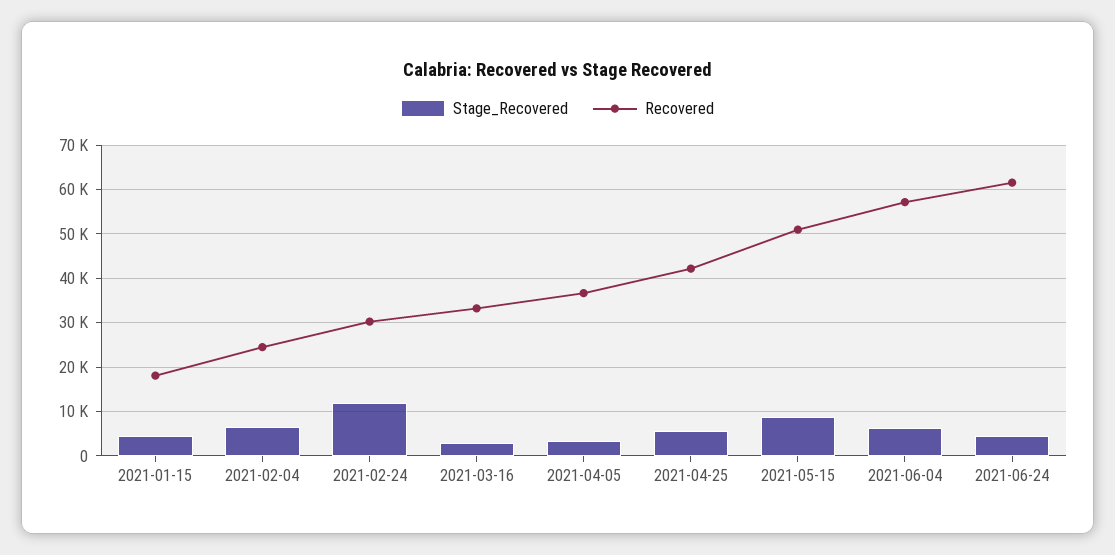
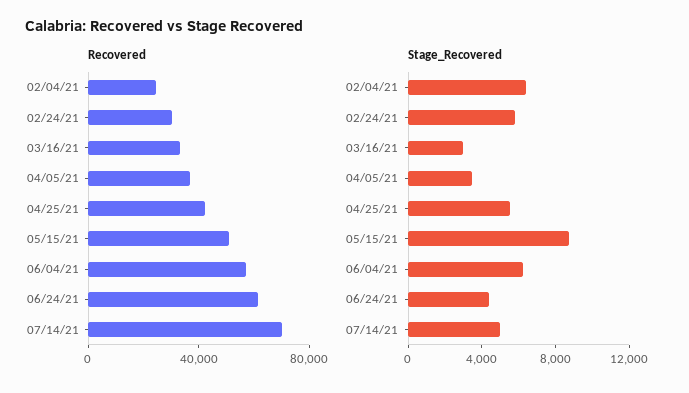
Stage_Recovered, 2021-01-15: 4000 -> none
Recovered, 2021-01-15: 18000 -> none
Stage_Recovered, 2021-02-24: 12000 -> 6000
Recovered, 07/14/21: none -> 70000
Stage_Recovered, 07/14/21: none -> 5000

